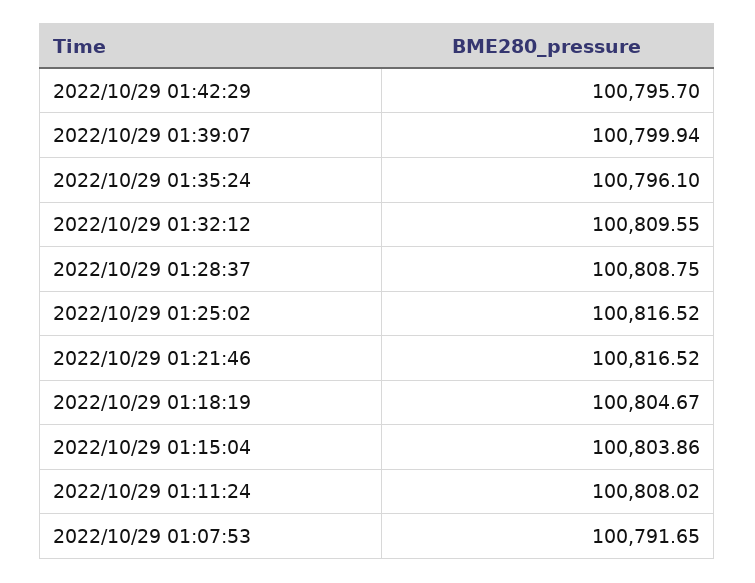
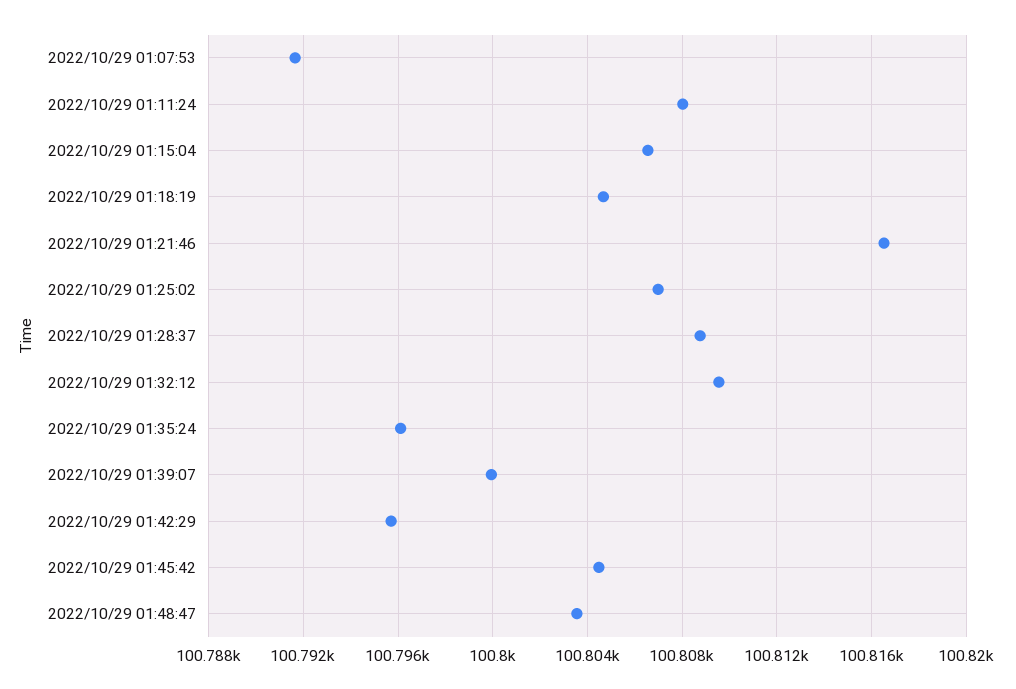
2022/10/29 01:25:02: 100816.52 -> 100807
2022/10/29 01:15:04: 100803.86 -> 100806.5
2022/10/29 01:45:42: none -> 100804.5
2022/10/29 01:48:47: none -> 100803.5

